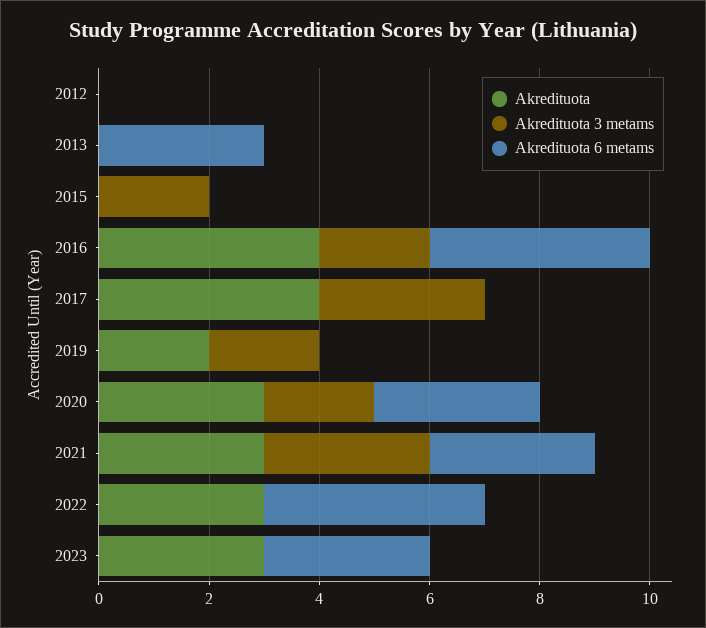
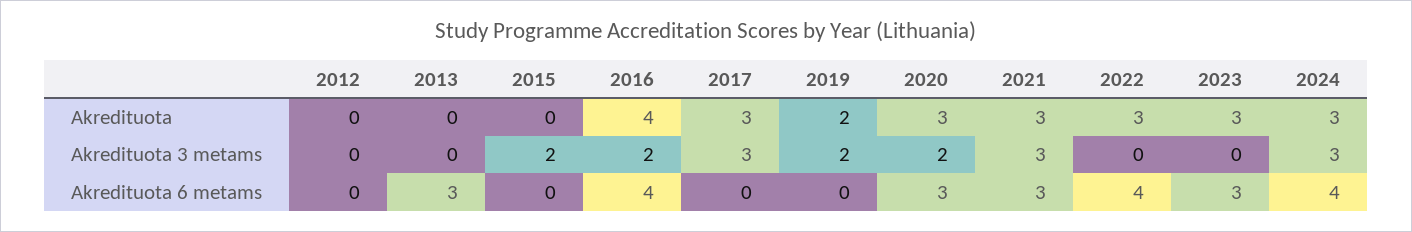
Akredituota, 2017: 4 -> 3
Akredituota, 2024: none -> 3
Akredituota 3 metams, 2024: none -> 3
Akredituota 6 metams, 2024: none -> 4

